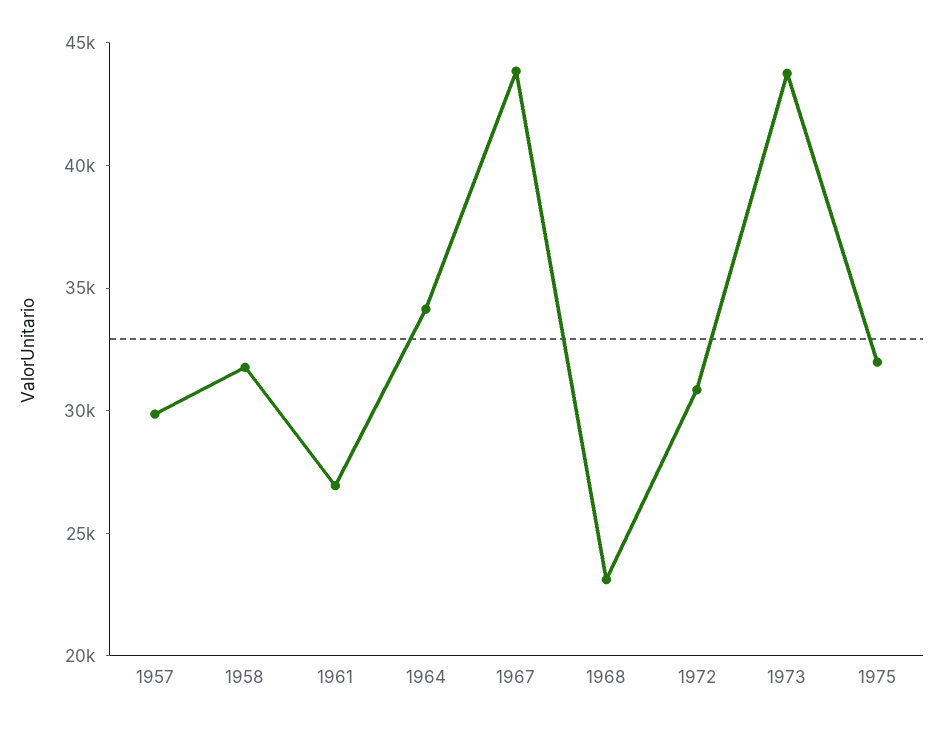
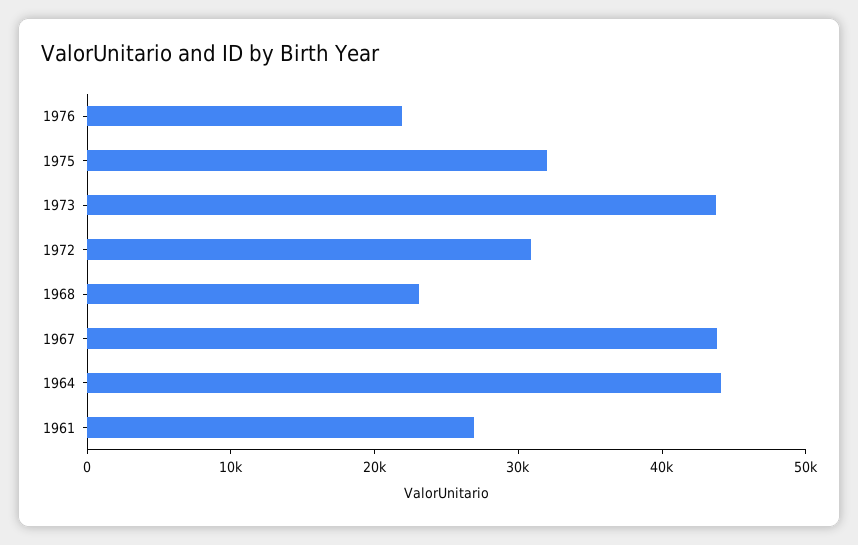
1957: 30000 -> none
1958: 32000 -> none
1964: 34000 -> 44000
1976: none -> 22000

